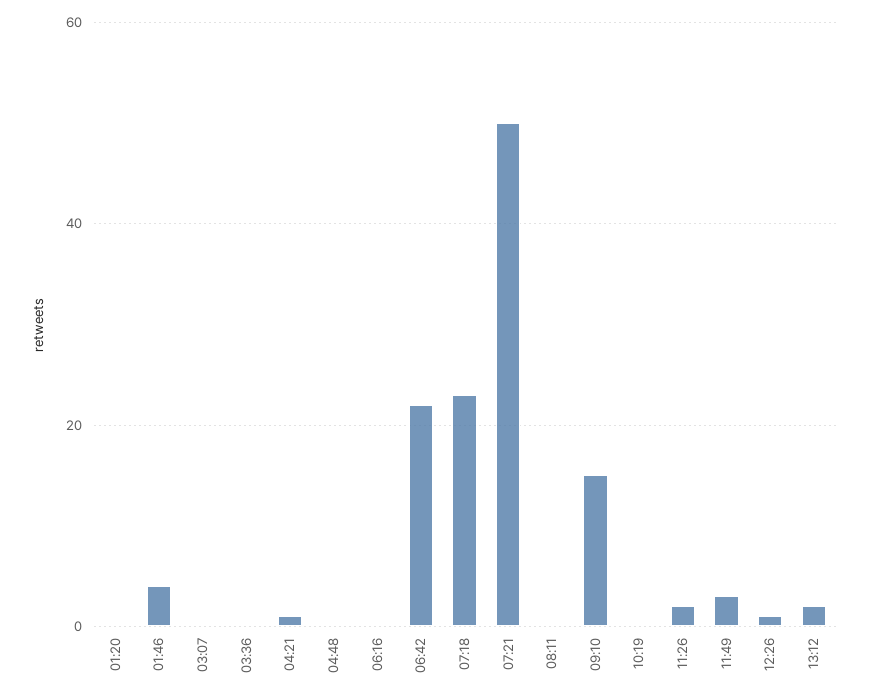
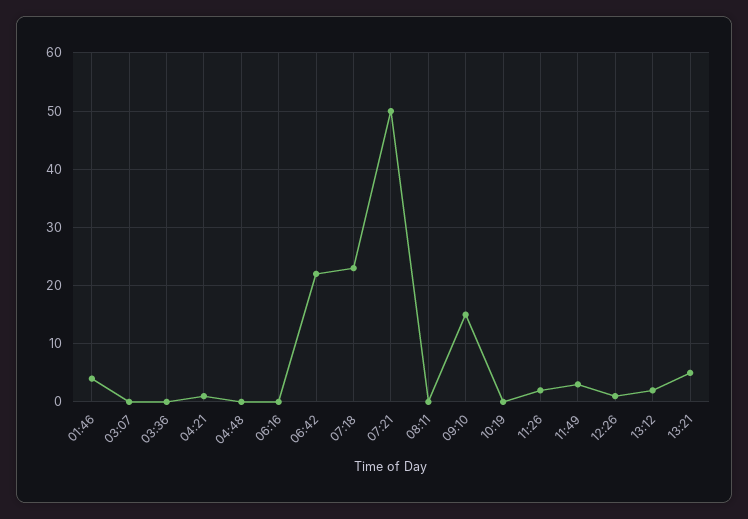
01:20: 0 -> none
13:21: none -> 5

